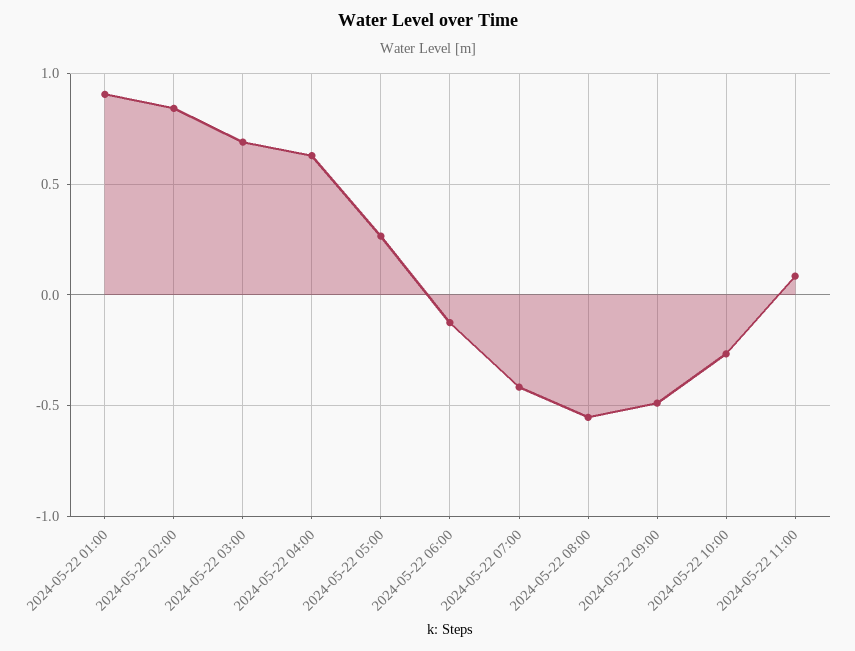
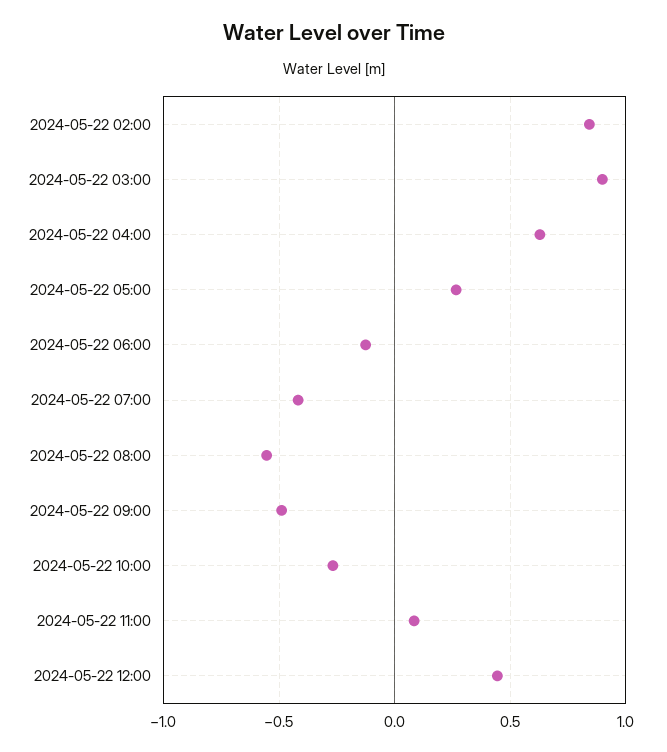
2024-05-22 01:00: 0.9 -> none
2024-05-22 03:00: 0.7 -> 0.9
2024-05-22 12:00: none -> 0.45

